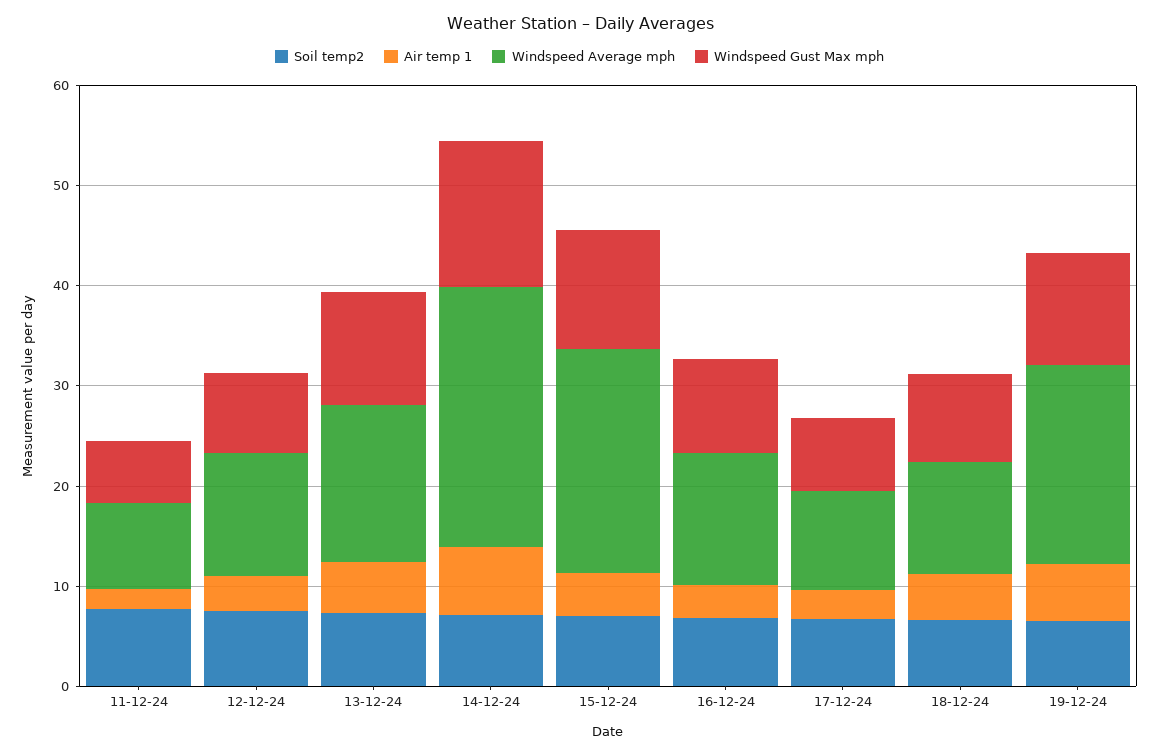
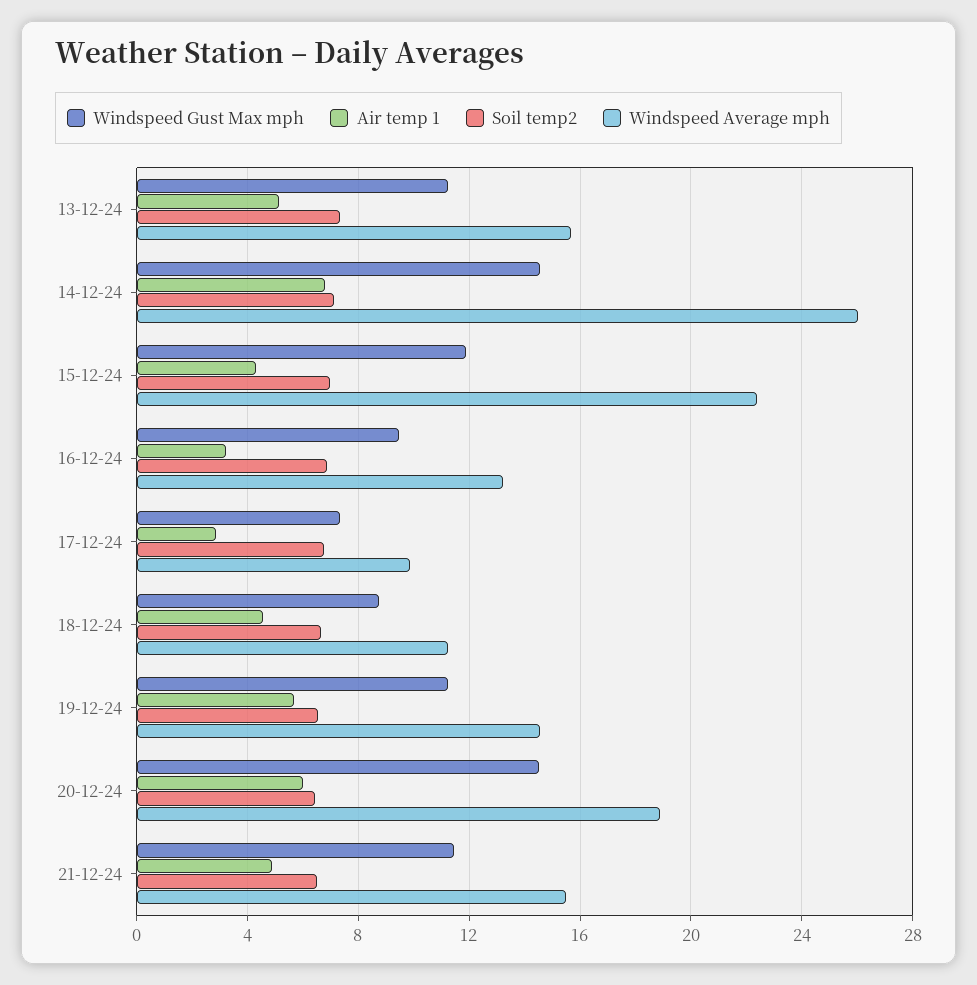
Soil temp2, 11-12-24: 8 -> none
Air temp 1, 11-12-24: 2 -> none
Windspeed Average mph, 11-12-24: 8 -> none
Windspeed Gust Max mph, 11-12-24: 6 -> none
Soil temp2, 12-12-24: 8 -> none
Air temp 1, 12-12-24: 4 -> none
Windspeed Average mph, 12-12-24: 12 -> none
Windspeed Gust Max mph, 12-12-24: 8 -> none
Windspeed Average mph, 19-12-24: 20 -> 14.5
Windspeed Gust Max mph, 20-12-24: none -> 14.5
Air temp 1, 20-12-24: none -> 6
Soil temp2, 20-12-24: none -> 6.5
Windspeed Average mph, 20-12-24: none -> 19
Windspeed Gust Max mph, 21-12-24: none -> 11.5
Air temp 1, 21-12-24: none -> 5
Soil temp2, 21-12-24: none -> 6.5
Windspeed Average mph, 21-12-24: none -> 15.5

